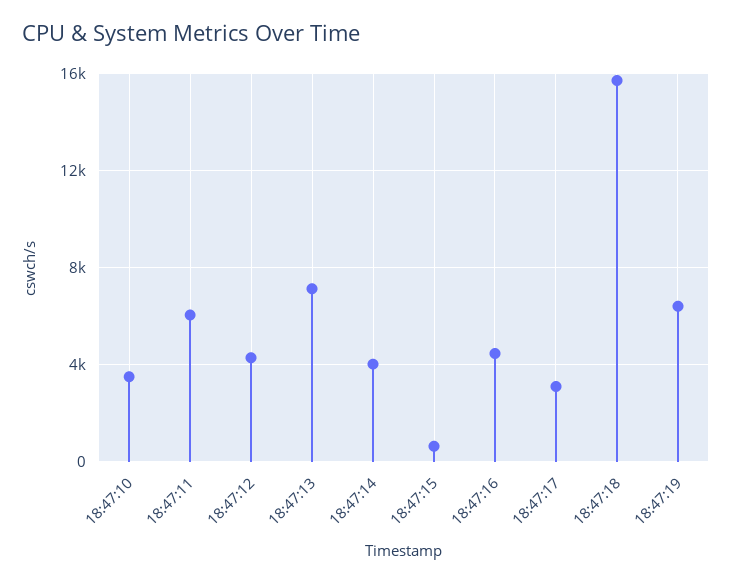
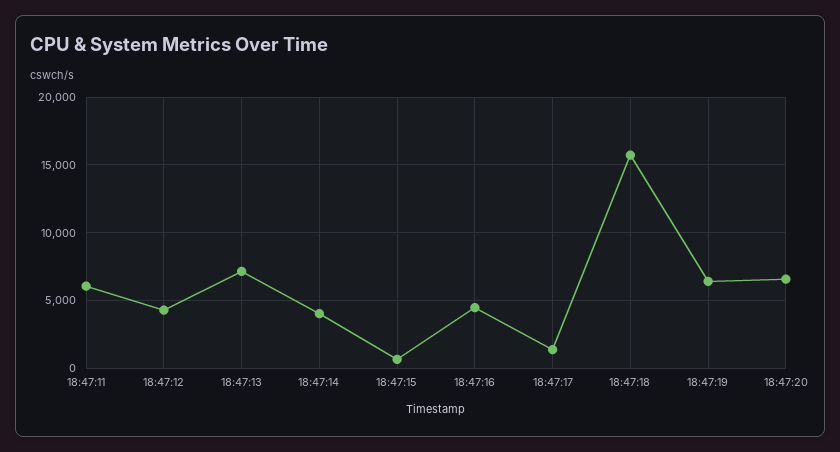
18:47:10: 3500 -> none
18:47:17: 3000 -> 1500
18:47:20: none -> 6500

